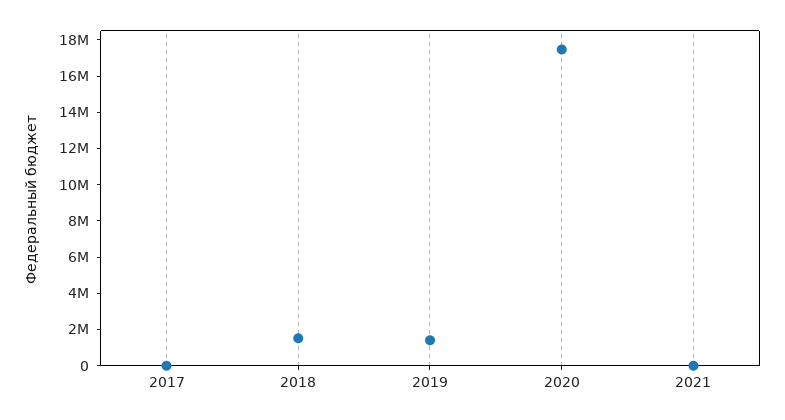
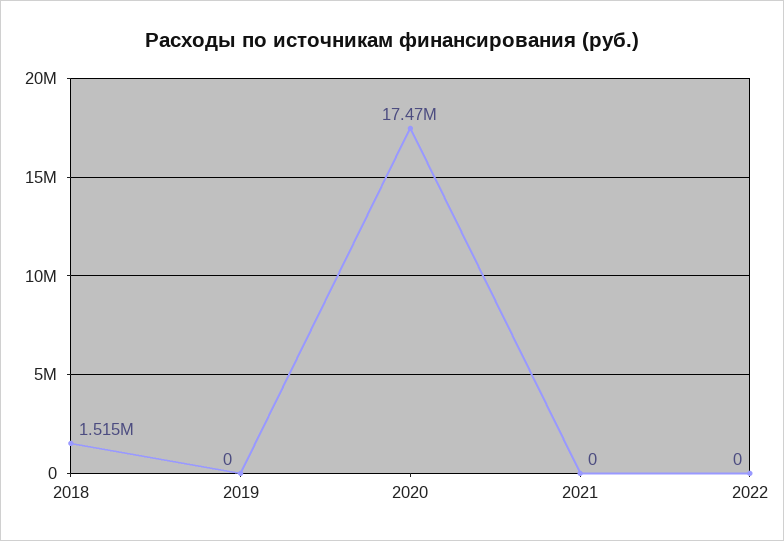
2017: 0 -> none
2019: 1500000 -> 0
2022: none -> 0

